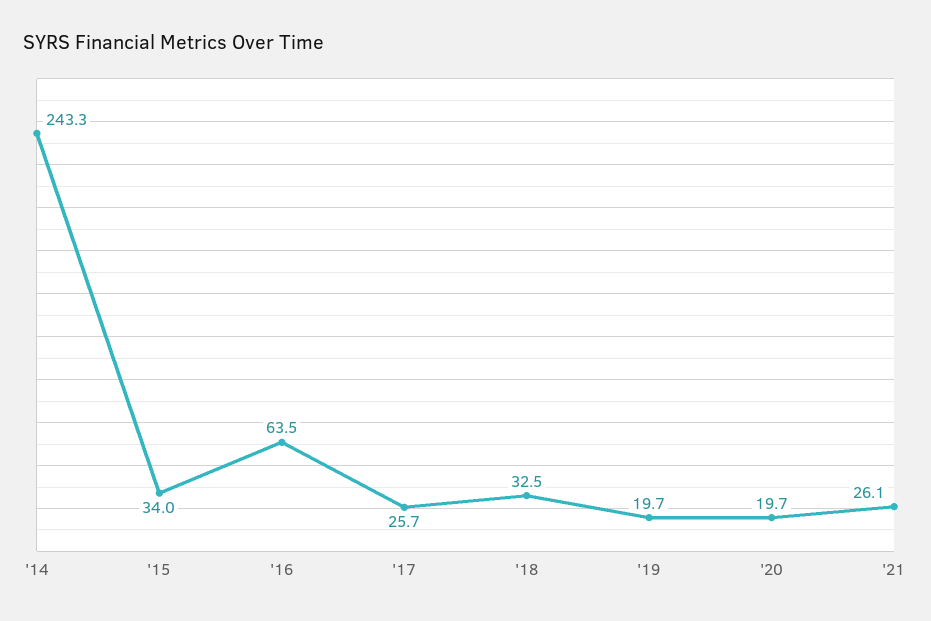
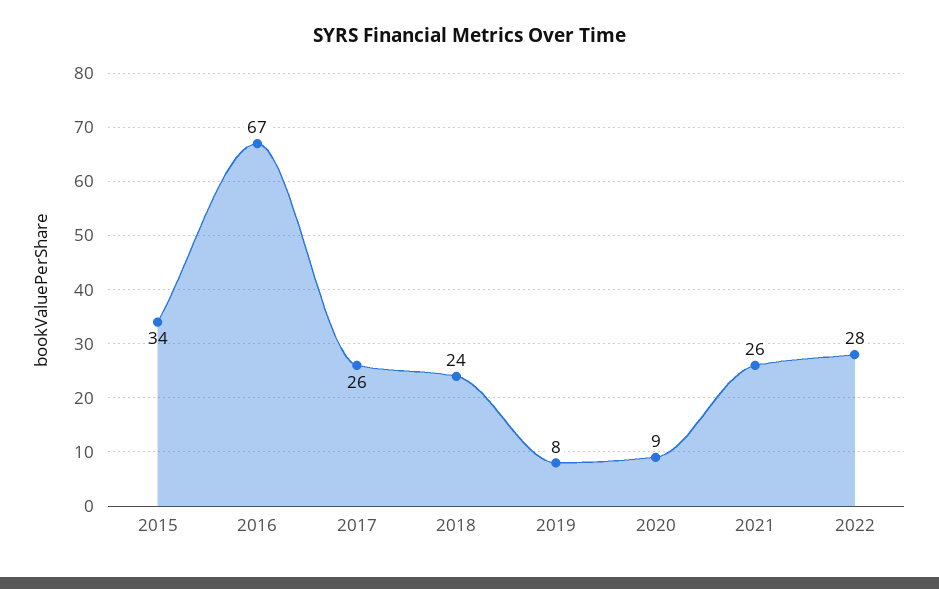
'14: 243.3 -> none
'16: 63.5 -> 67
'18: 32.5 -> 24
'19: 19.7 -> 8
'20: 19.7 -> 9
2022: none -> 28

